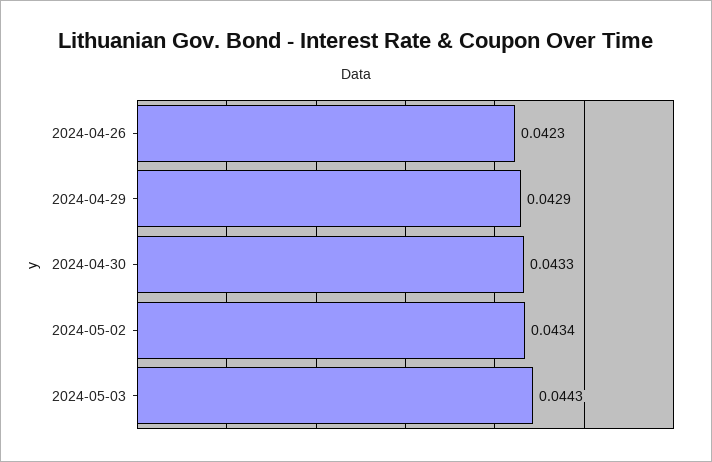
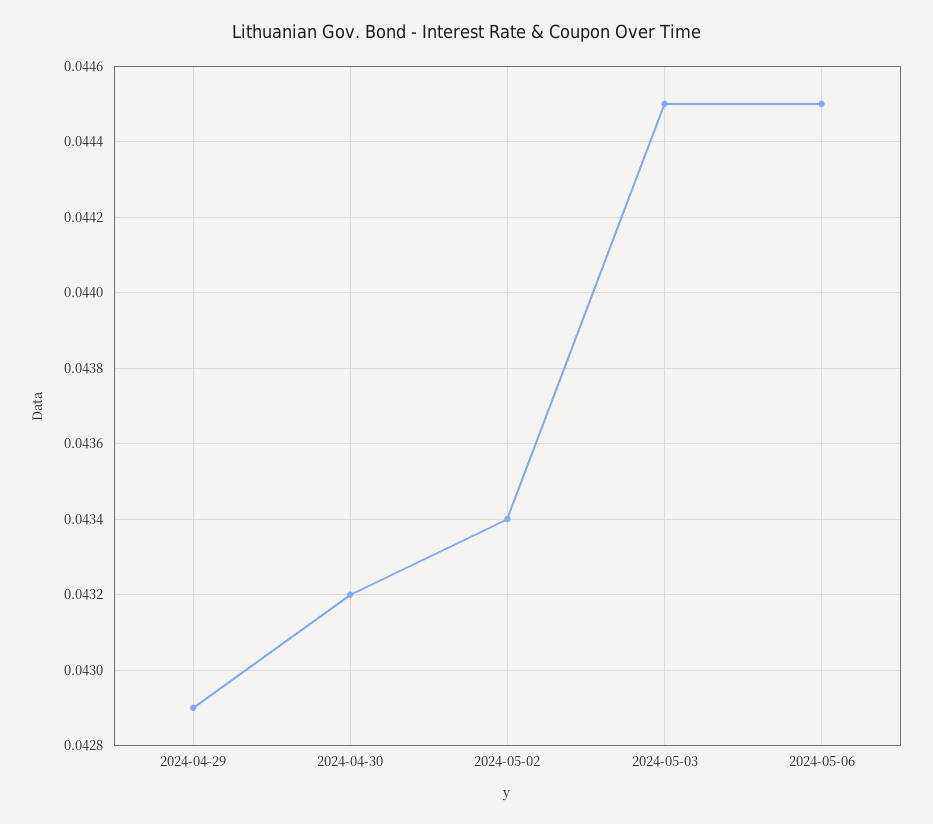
2024-04-26: 0.0423 -> none
2024-04-30: 0.0433 -> 0.0432
2024-05-03: 0.0443 -> 0.0445
2024-05-06: none -> 0.0445

